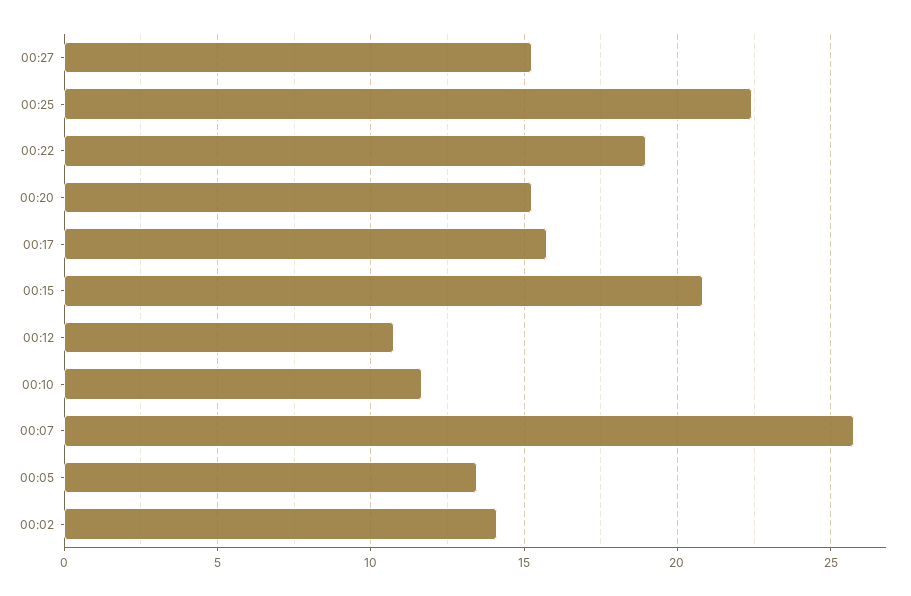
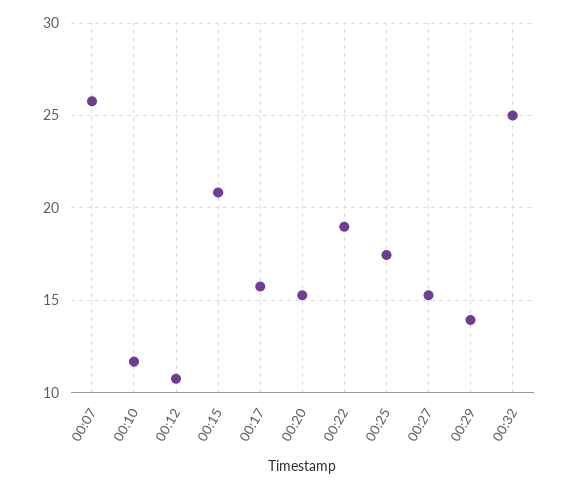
00:25: 22.5 -> 17.5
00:05: 13.5 -> none
00:02: 14 -> none
00:29: none -> 14
00:32: none -> 25

